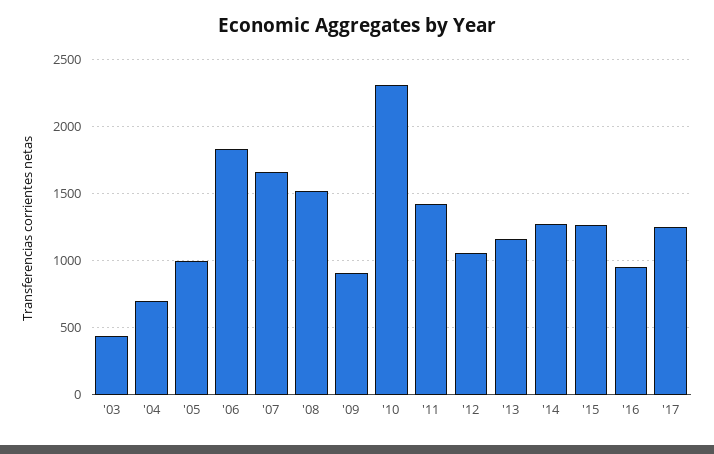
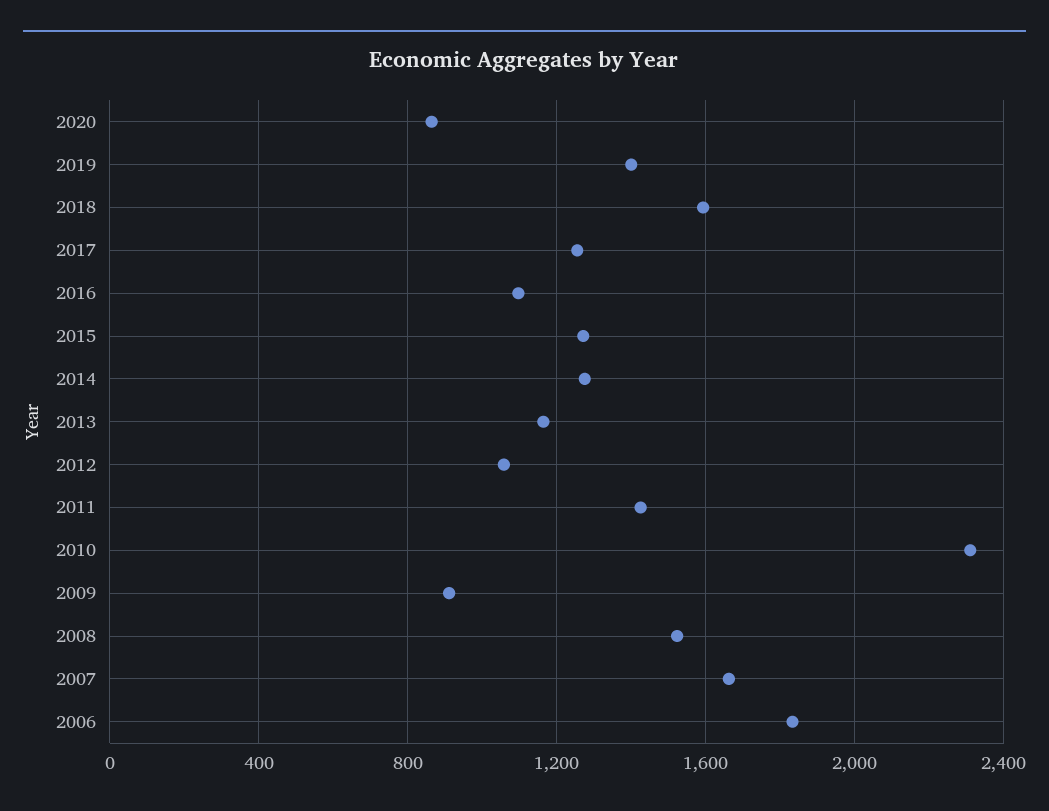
'03: 450 -> none
'04: 700 -> none
'05: 1000 -> none
'16: 950 -> 1100
2020: none -> 850
2019: none -> 1400
2018: none -> 1600

